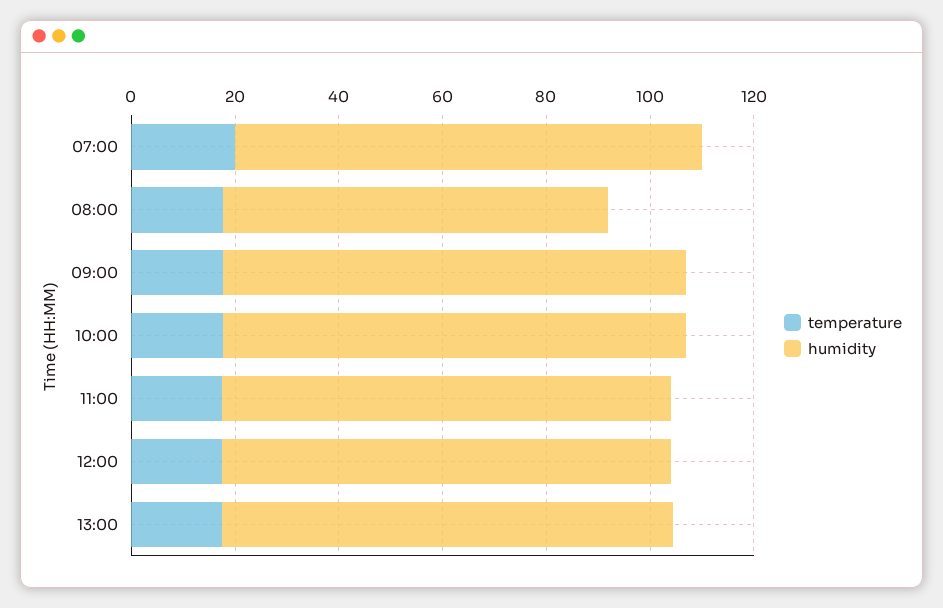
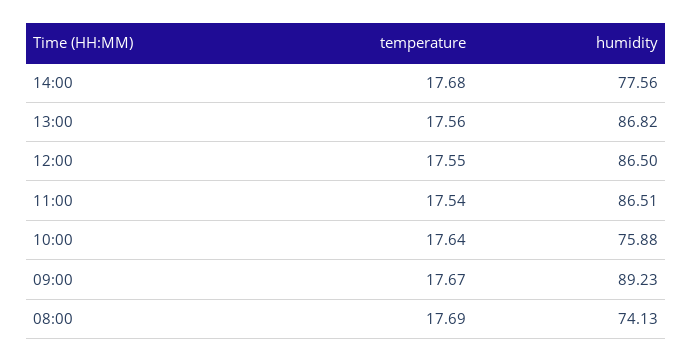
temperature, 07:00: 20 -> none
humidity, 07:00: 90 -> none
humidity, 10:00: 90 -> 75.88
temperature, 14:00: none -> 17.68
humidity, 14:00: none -> 77.56

